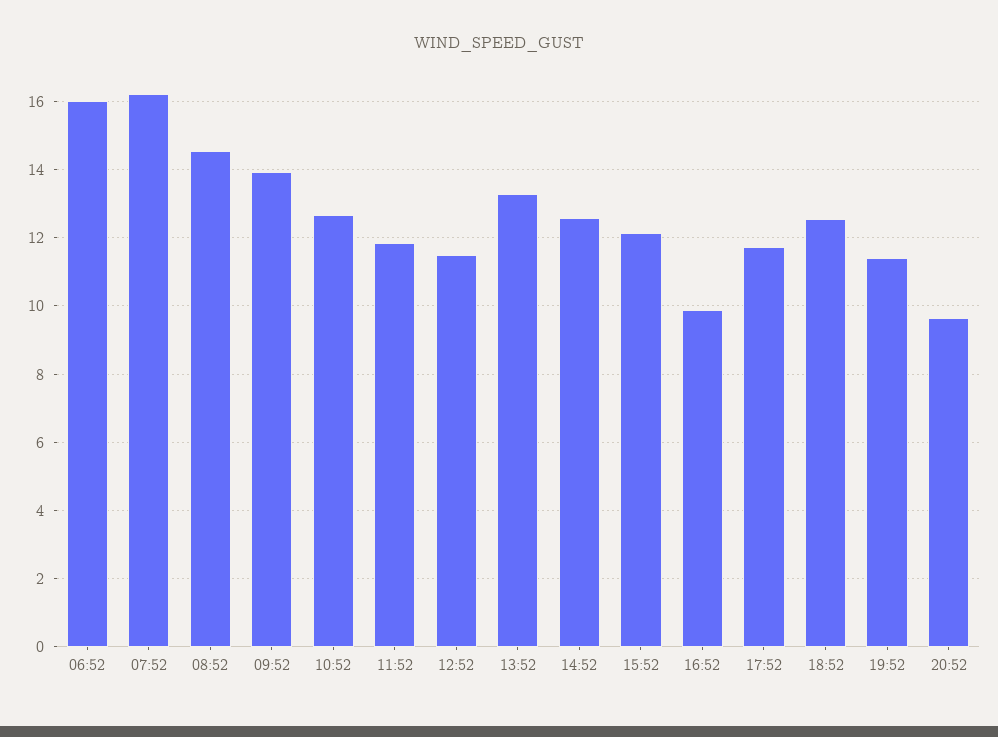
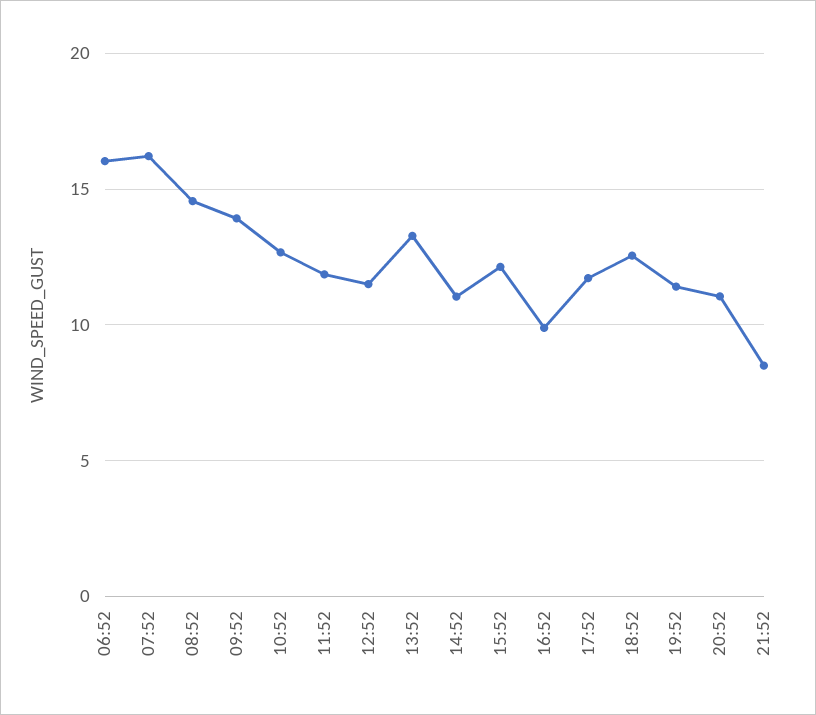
14:52: 12.6 -> 11
20:52: 9.6 -> 11
21:52: none -> 8.5

